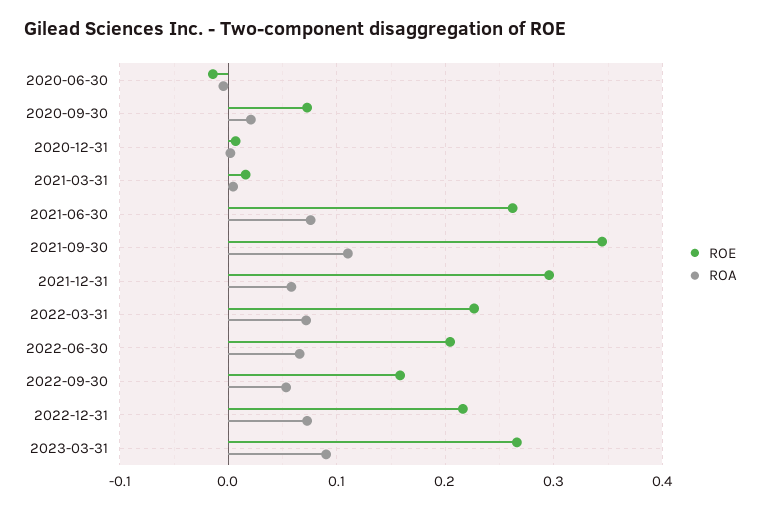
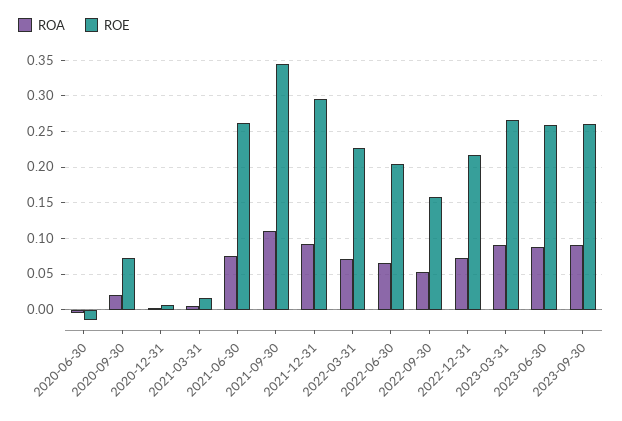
ROA, 2021-12-31: 0.06 -> 0.09
ROA, 2023-06-30: none -> 0.09
ROE, 2023-06-30: none -> 0.26
ROA, 2023-09-30: none -> 0.09
ROE, 2023-09-30: none -> 0.26

